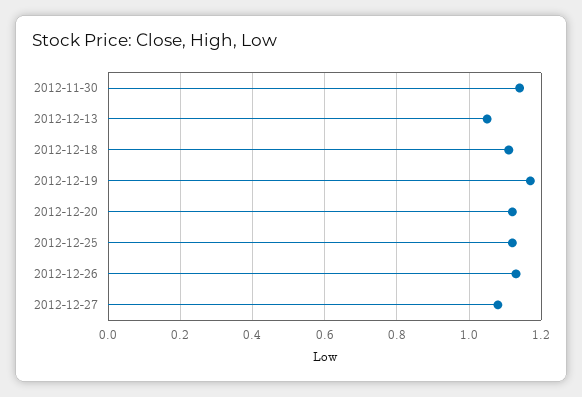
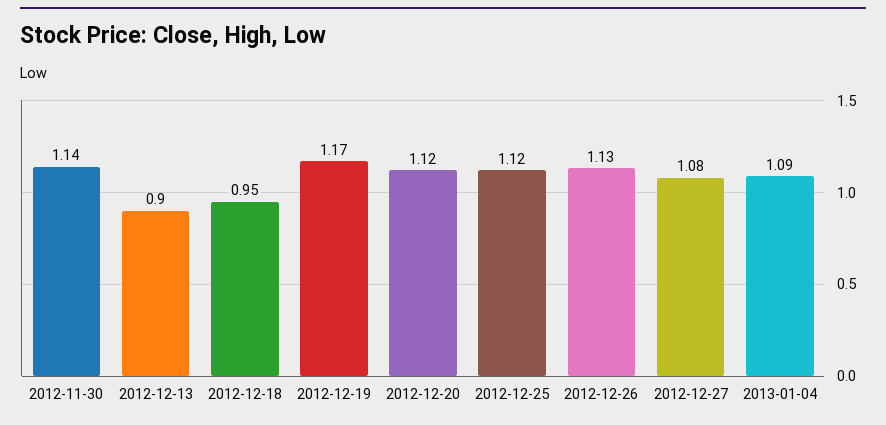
2012-12-13: 1.05 -> 0.9
2012-12-18: 1.1 -> 0.95
2013-01-04: none -> 1.09

